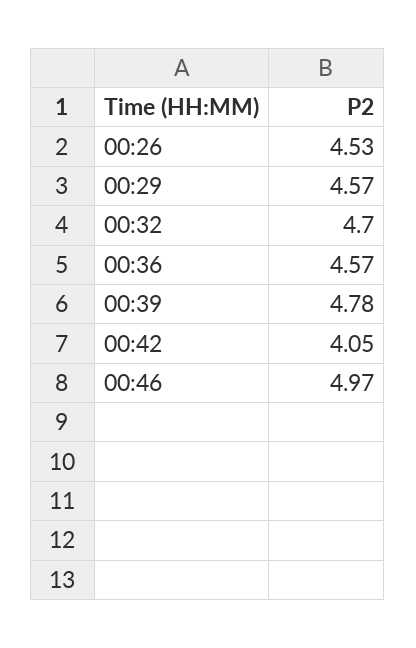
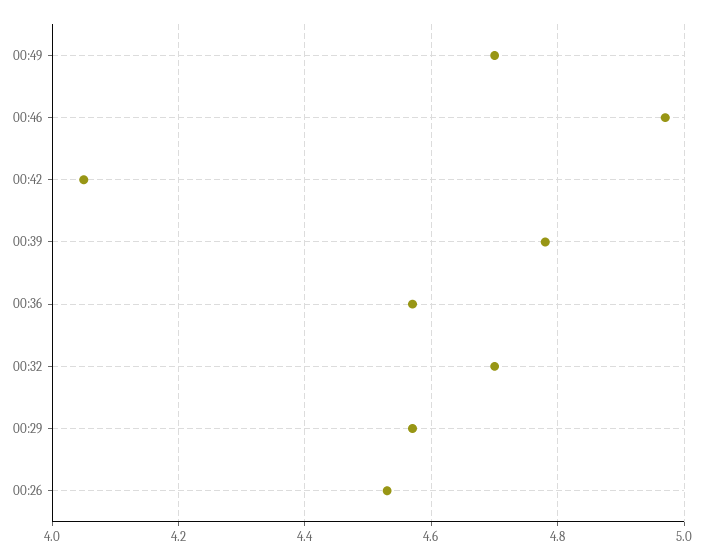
00:49: none -> 4.7

